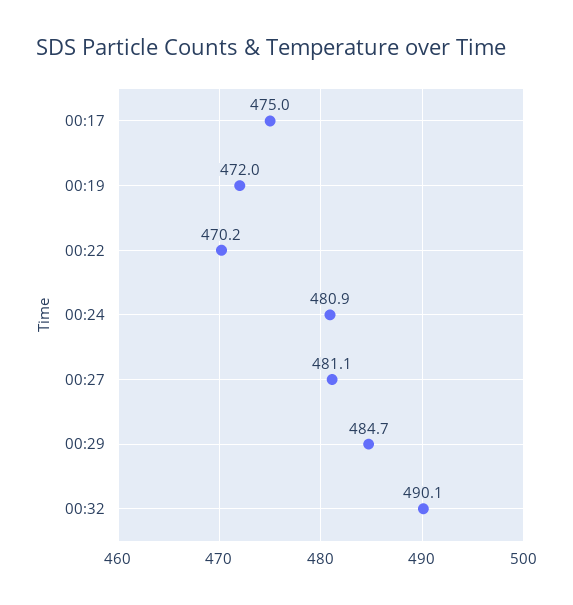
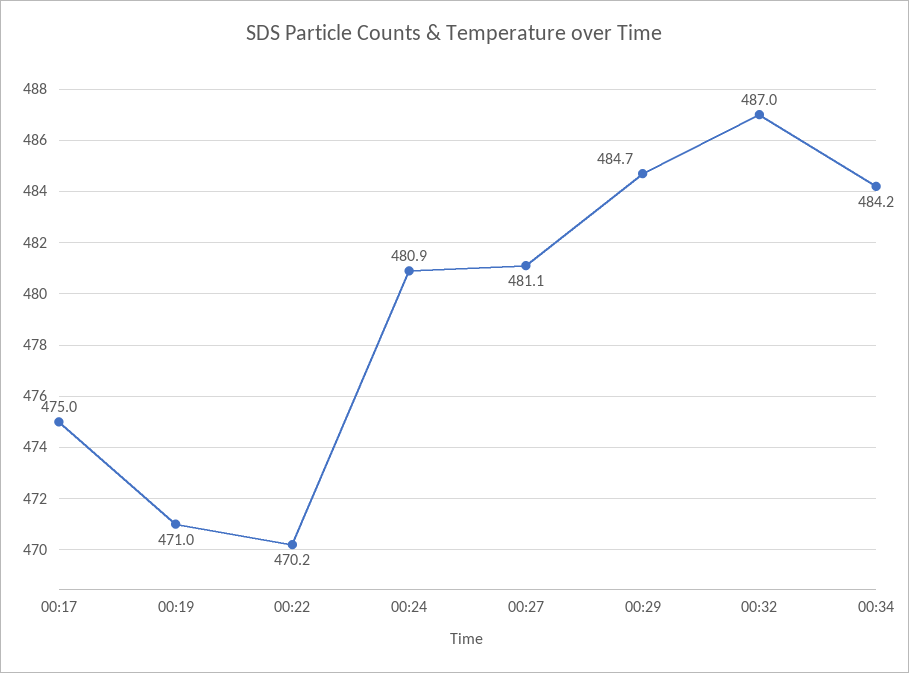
00:19: 472 -> 471
00:32: 490.1 -> 487
00:34: none -> 484.2

